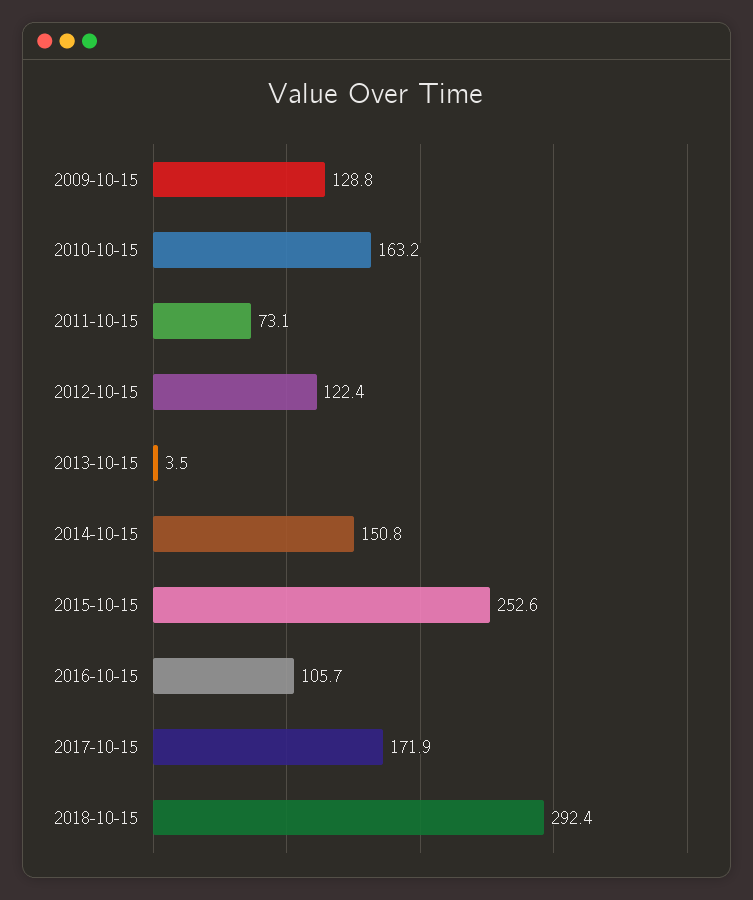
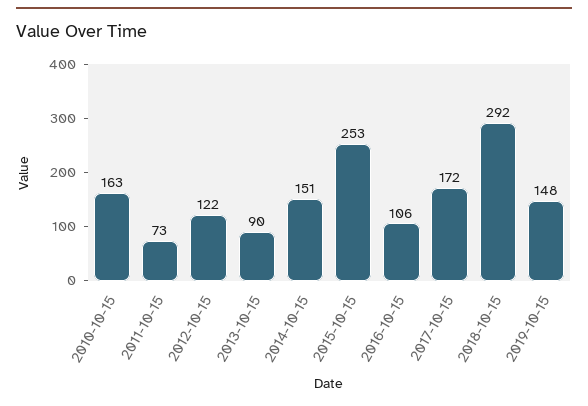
2009-10-15: 128.8 -> none
2013-10-15: 3.5 -> 90
2019-10-15: none -> 148

